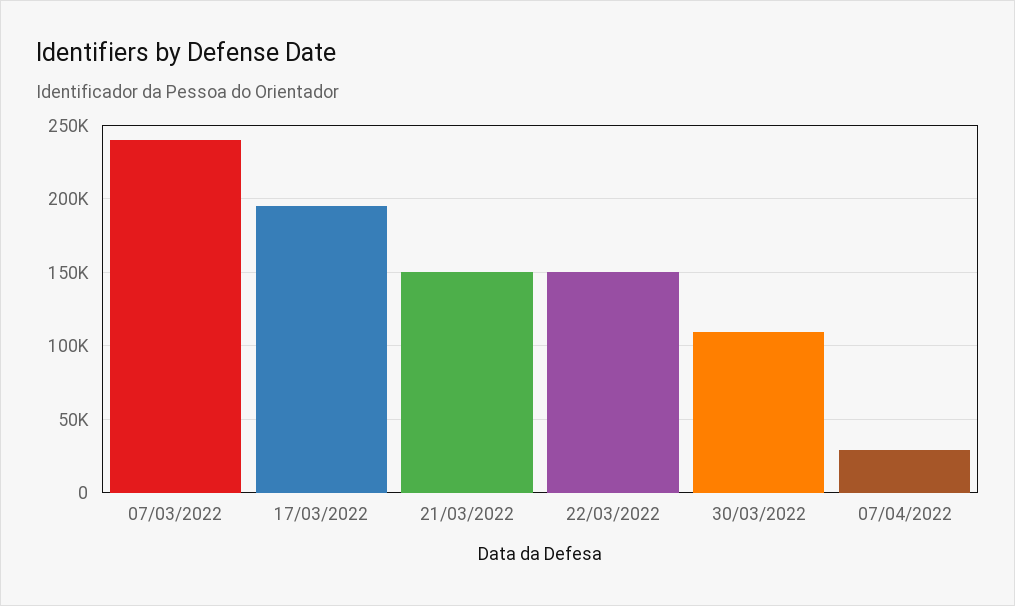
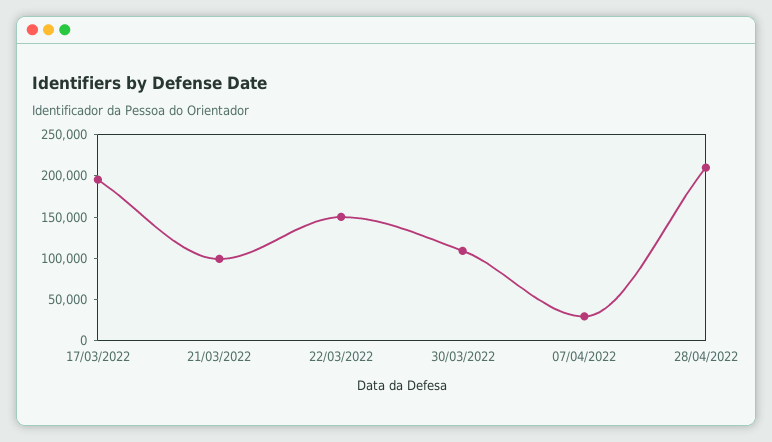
07/03/2022: 240000 -> none
21/03/2022: 150000 -> 100000
28/04/2022: none -> 210000

